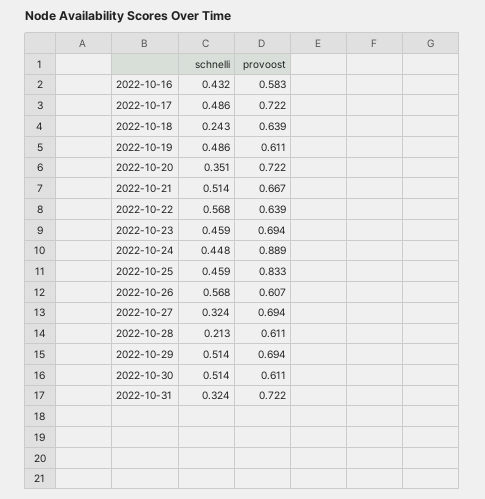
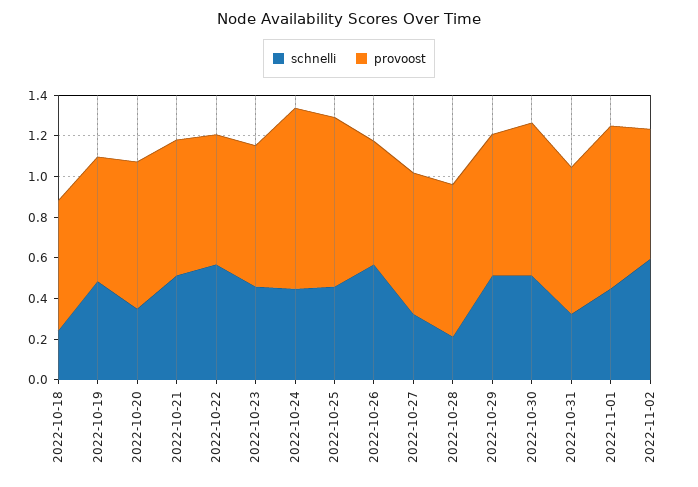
schnelli, 2022-10-16: 0.432 -> none
provoost, 2022-10-16: 0.583 -> none
schnelli, 2022-10-17: 0.486 -> none
provoost, 2022-10-17: 0.722 -> none
provoost, 2022-10-28: 0.611 -> 0.75
provoost, 2022-10-30: 0.611 -> 0.75
schnelli, 2022-11-01: none -> 0.45
provoost, 2022-11-01: none -> 0.8
schnelli, 2022-11-02: none -> 0.6
provoost, 2022-11-02: none -> 0.65

